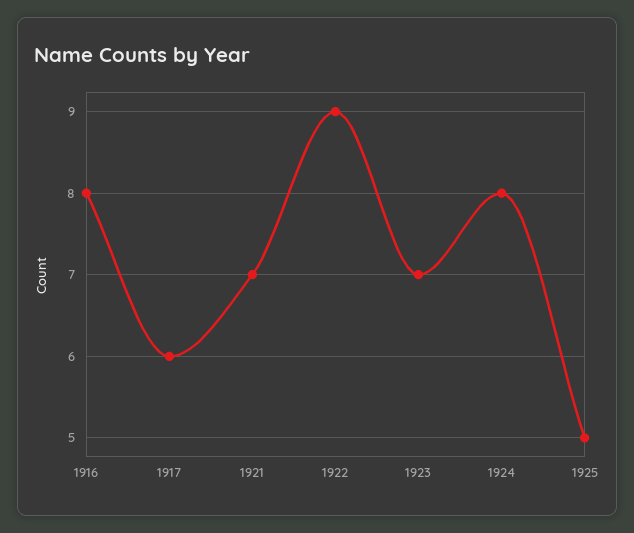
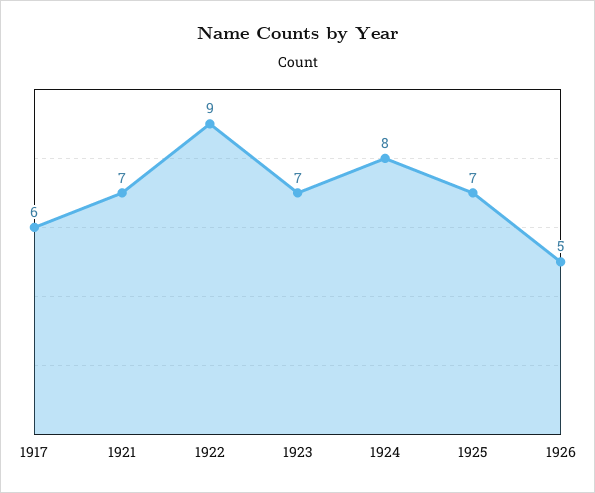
1916: 8 -> none
1925: 5 -> 7
1926: none -> 5

